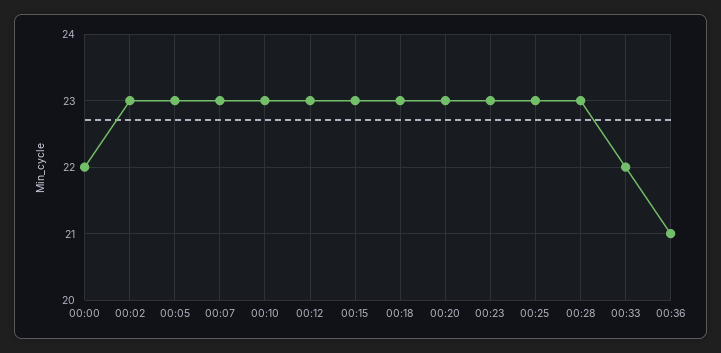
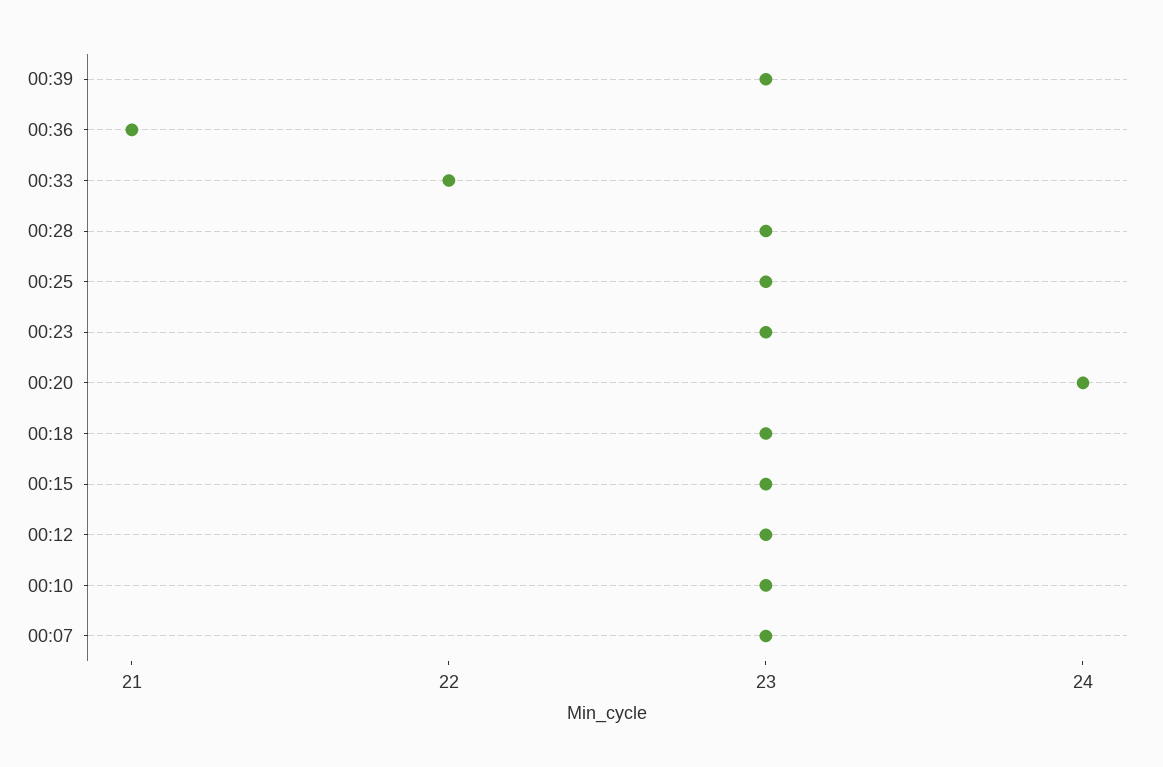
00:00: 22 -> none
00:02: 23 -> none
00:05: 23 -> none
00:20: 23 -> 24
00:39: none -> 23

